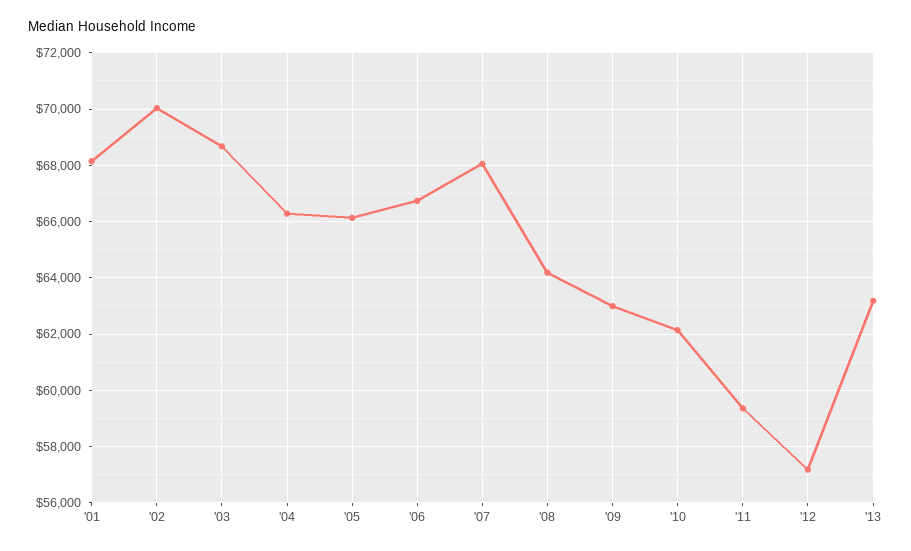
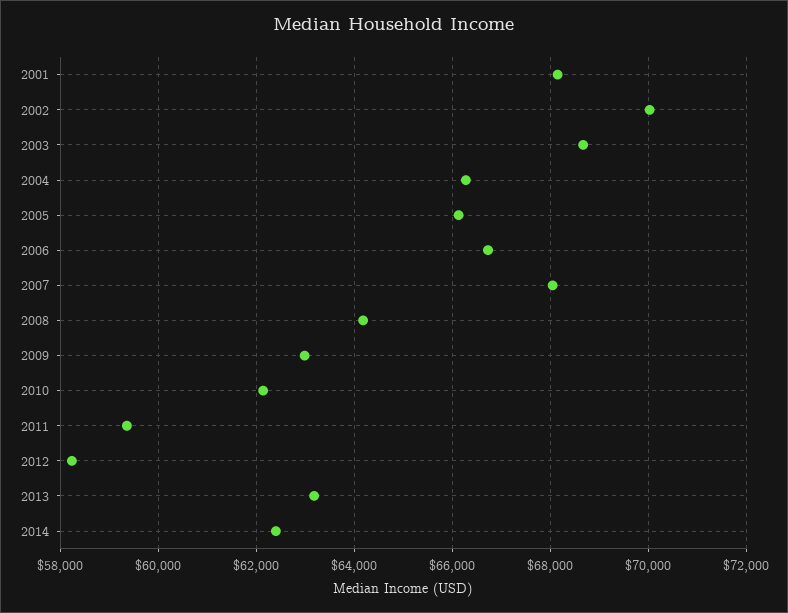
'12: 57250 -> 58200
2014: none -> 62400

